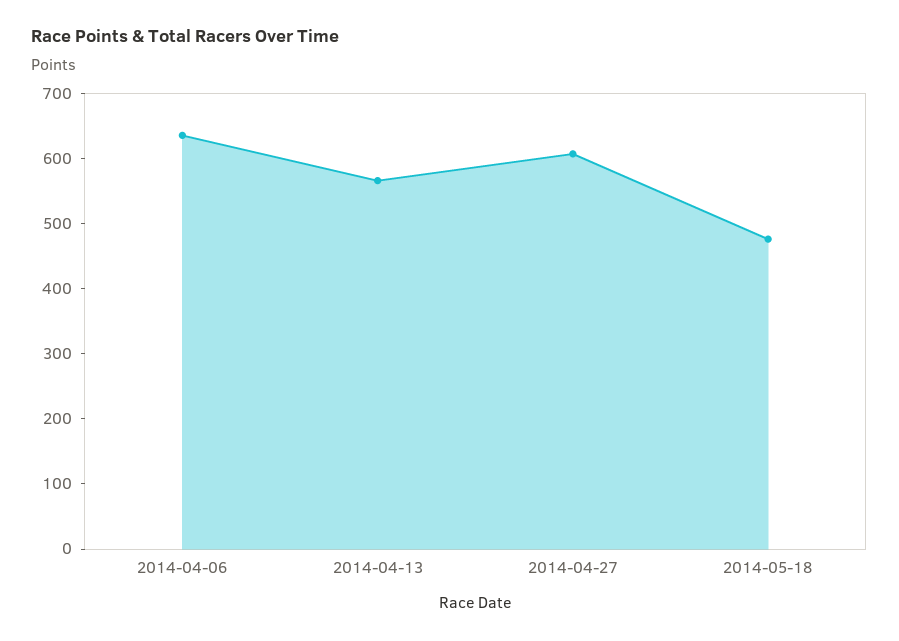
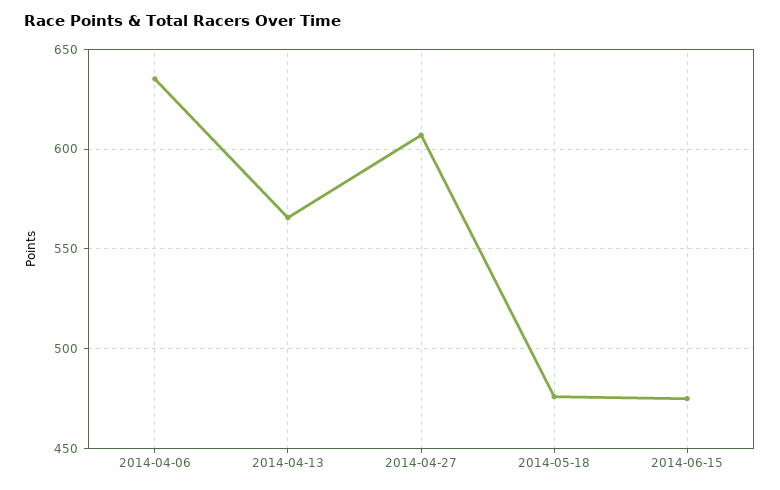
2014-06-15: none -> 475

